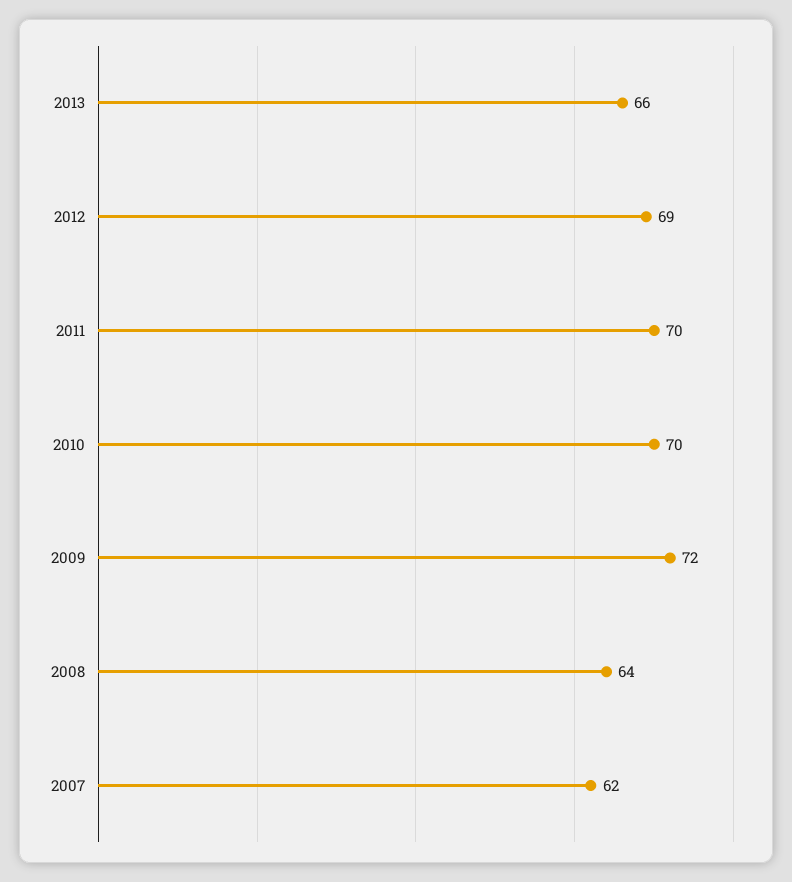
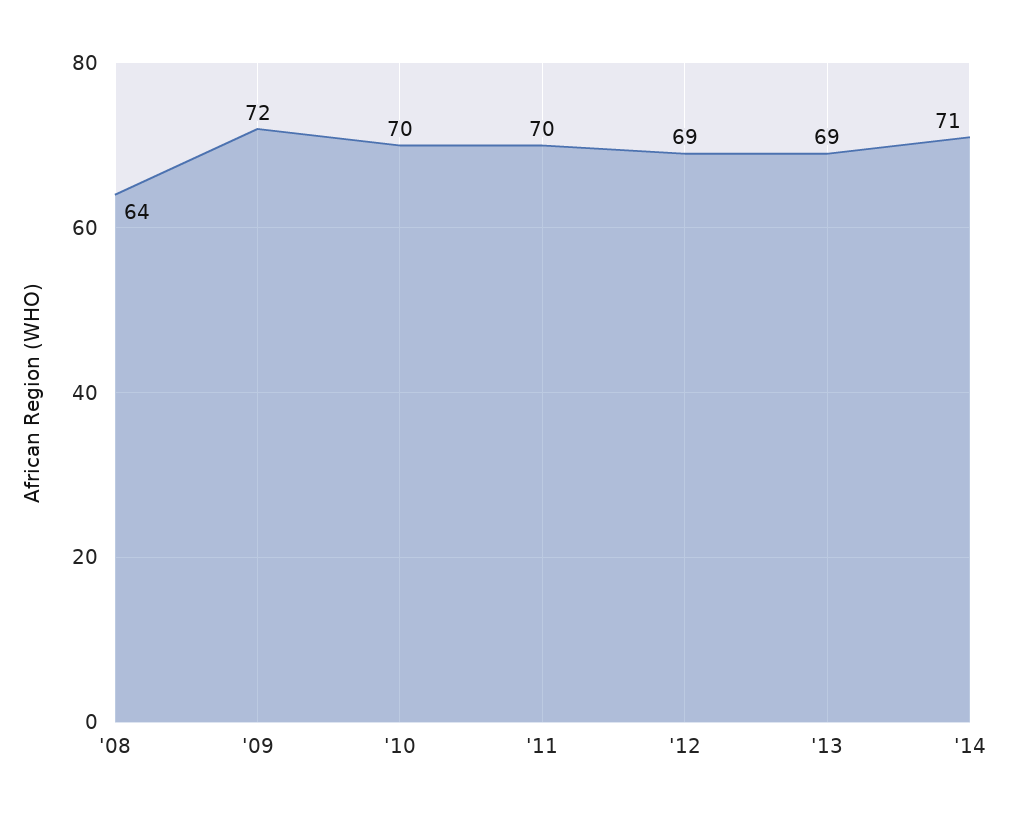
2013: 66 -> 69
2007: 62 -> none
'14: none -> 71

